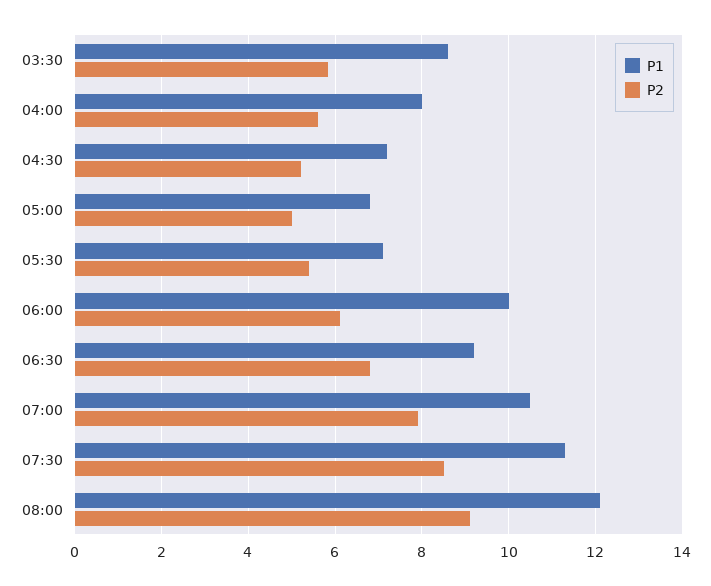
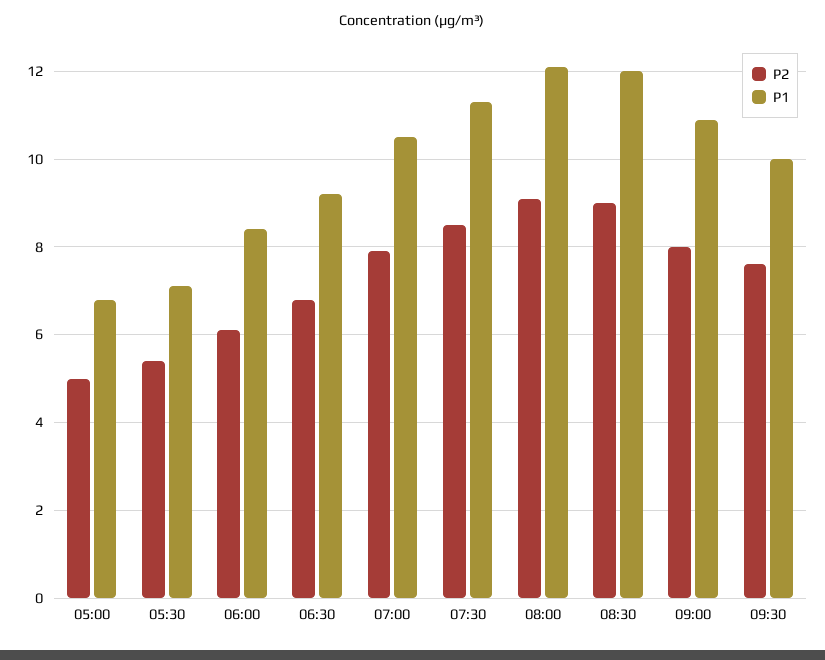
P1, 03:30: 8.6 -> none
P2, 03:30: 5.8 -> none
P1, 04:00: 8 -> none
P2, 04:00: 5.6 -> none
P1, 04:30: 7.2 -> none
P2, 04:30: 5.2 -> none
P1, 06:00: 10 -> 8.5
P2, 08:30: none -> 9
P1, 08:30: none -> 12
P2, 09:00: none -> 8
P1, 09:00: none -> 11
P2, 09:30: none -> 7.5
P1, 09:30: none -> 10

